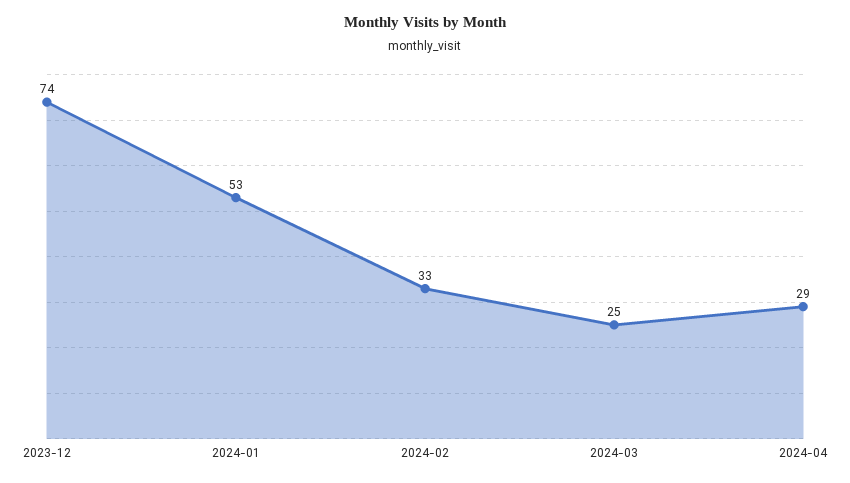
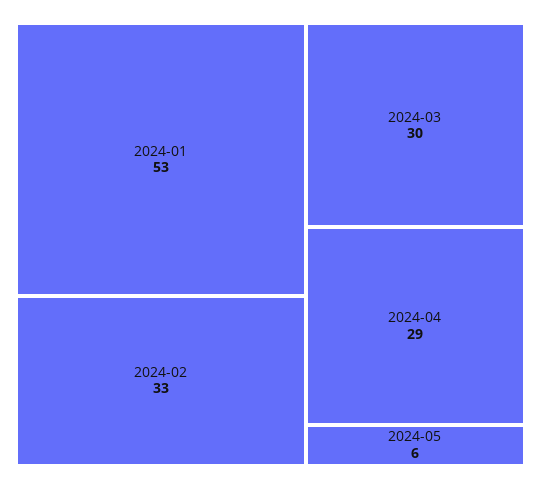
2023-12: 74 -> none
2024-03: 25 -> 30
2024-05: none -> 6

